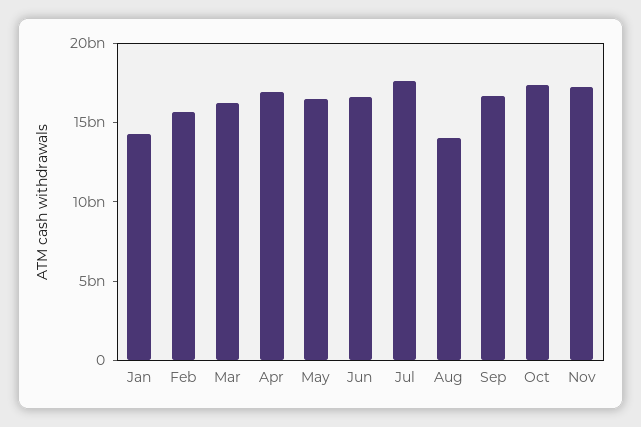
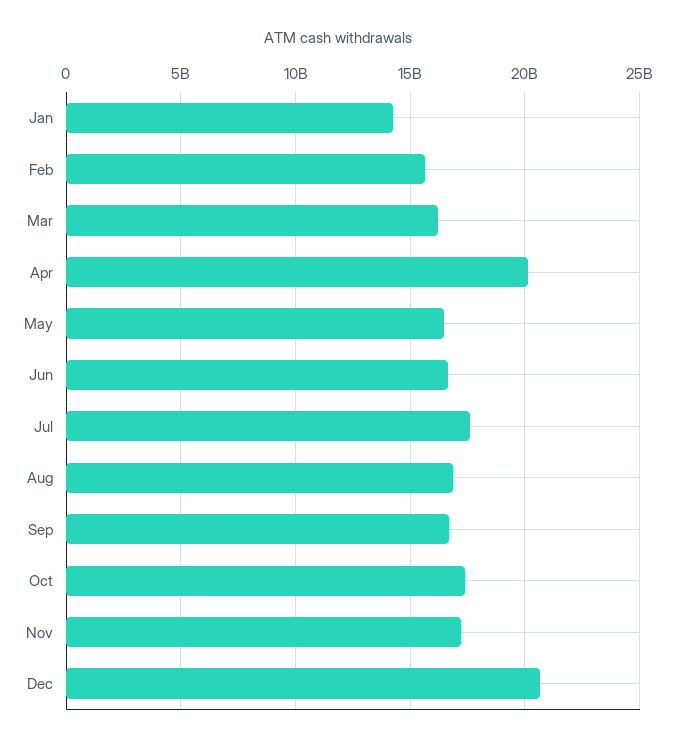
Apr: 17000000000 -> 20000000000
Aug: 14000000000 -> 17000000000
Dec: none -> 20500000000

